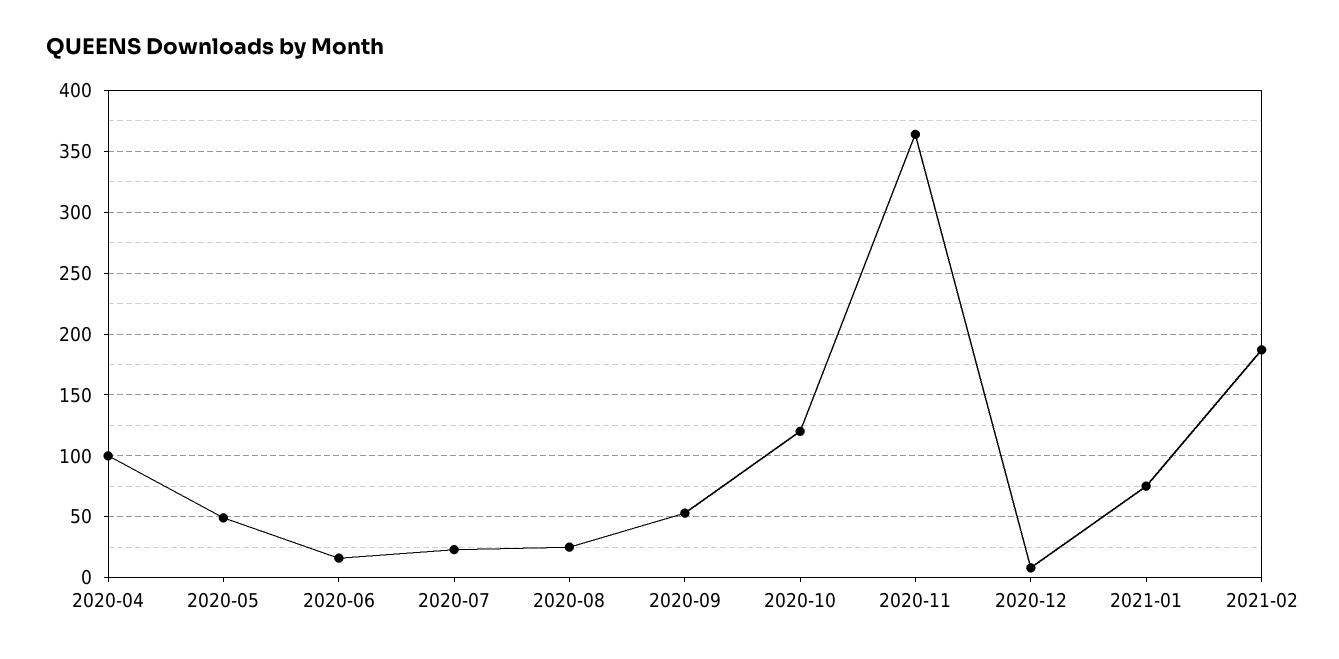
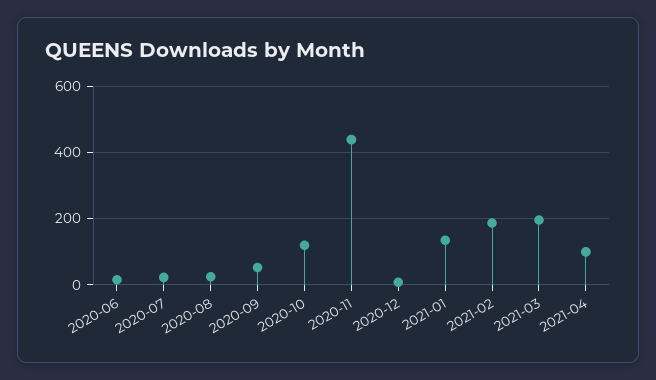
2020-04: 100 -> none
2020-05: 50 -> none
2020-11: 365 -> 440
2021-01: 75 -> 140
2021-03: none -> 200
2021-04: none -> 100

